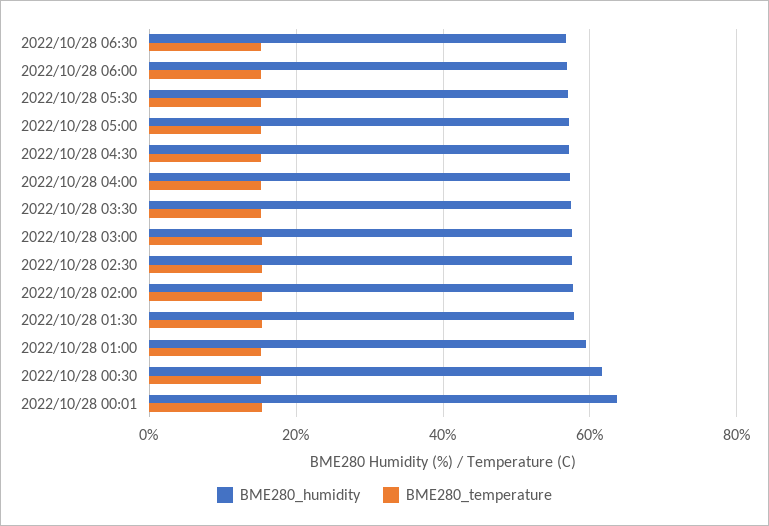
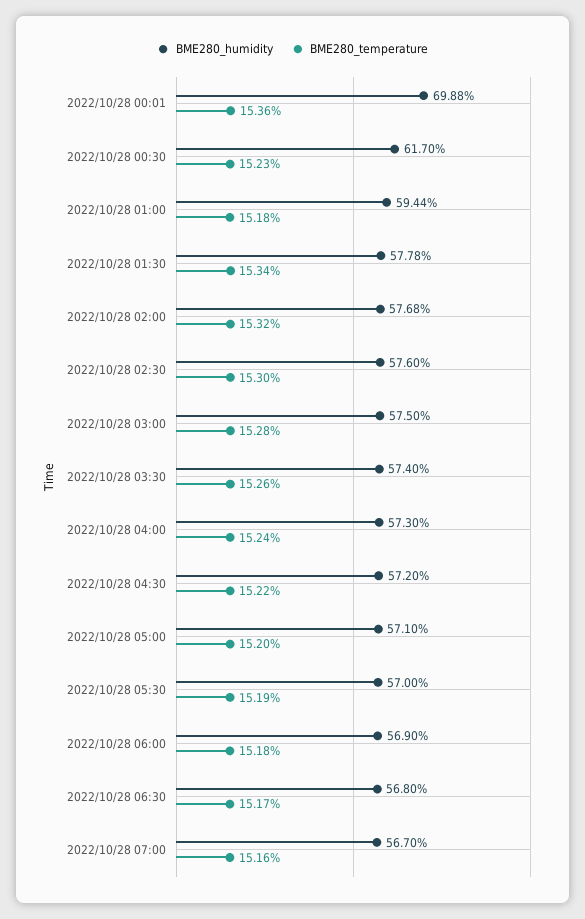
BME280_humidity, 2022/10/28 00:01: 64 -> 69.88
BME280_humidity, 2022/10/28 07:00: none -> 56.7
BME280_temperature, 2022/10/28 07:00: none -> 15.16

